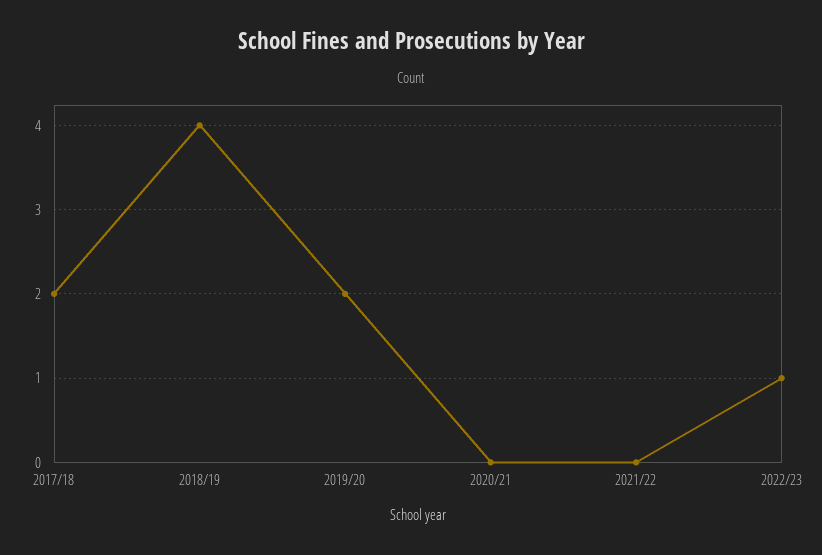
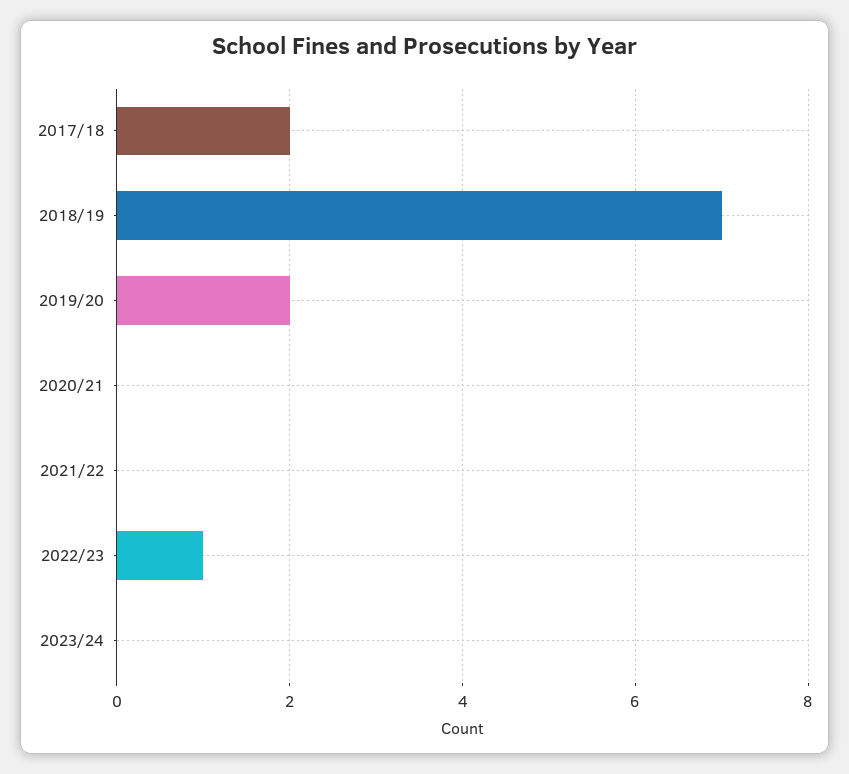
2018/19: 4 -> 7
2023/24: none -> 0

